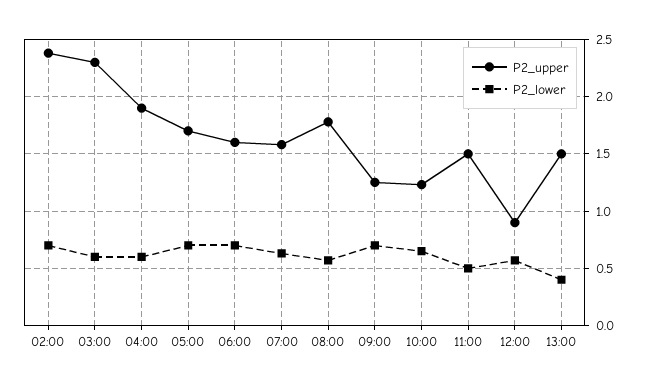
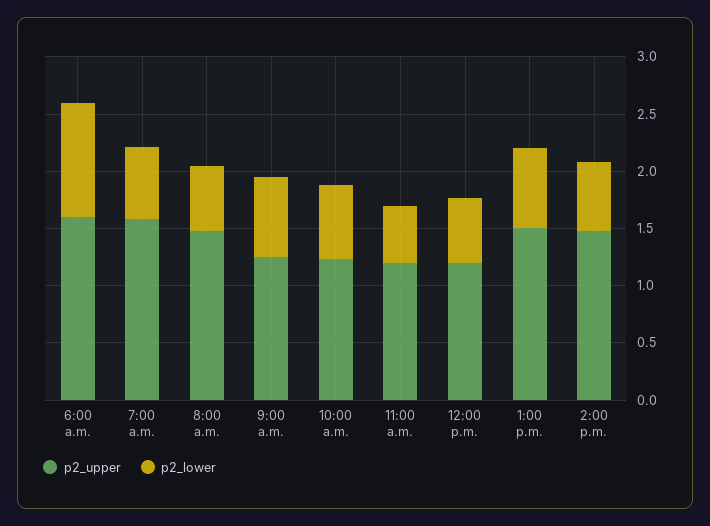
P2_upper, 02:00: 2.4 -> none
P2_lower, 02:00: 0.7 -> none
P2_upper, 03:00: 2.3 -> none
P2_lower, 03:00: 0.6 -> none
P2_upper, 04:00: 1.9 -> none
P2_lower, 04:00: 0.6 -> none
P2_upper, 05:00: 1.7 -> none
P2_lower, 05:00: 0.7 -> none
P2_lower, 06:00: 0.7 -> 1
P2_upper, 08:00: 1.8 -> 1.5
P2_upper, 11:00: 1.5 -> 1.2
P2_upper, 12:00: 0.9 -> 1.2
P2_lower, 13:00: 0.4 -> 0.7
P2_upper, 2:00 p.m.: none -> 1.5
P2_lower, 2:00 p.m.: none -> 0.6

